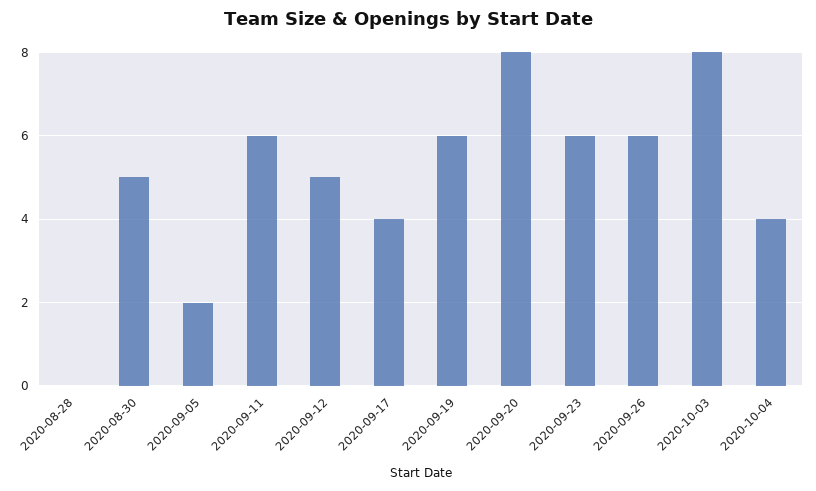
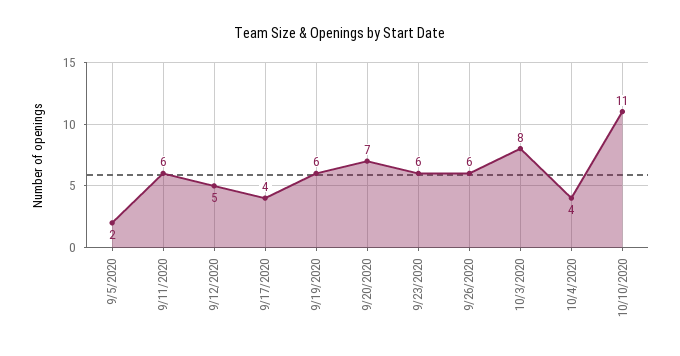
2020-08-28: 0 -> none
2020-08-30: 5 -> none
2020-09-20: 8 -> 7
10/10/2020: none -> 11

